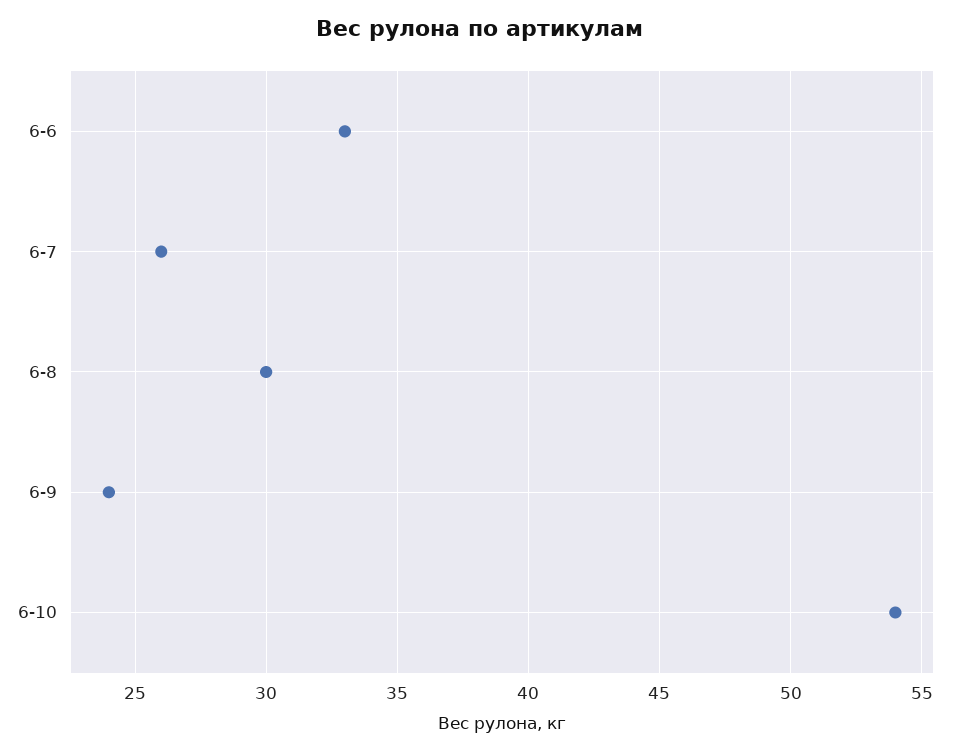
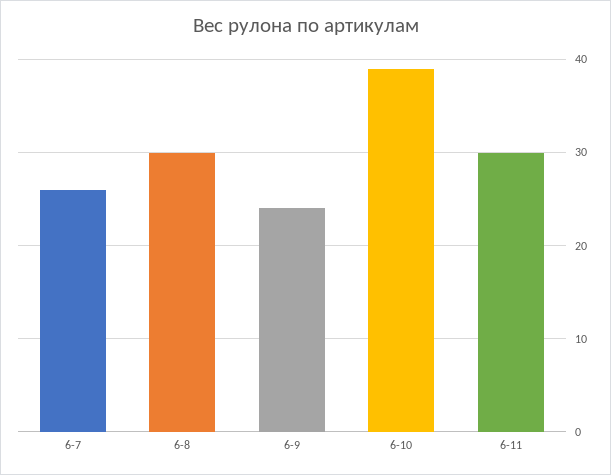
6-6: 33 -> none
6-10: 54 -> 39
6-11: none -> 30

